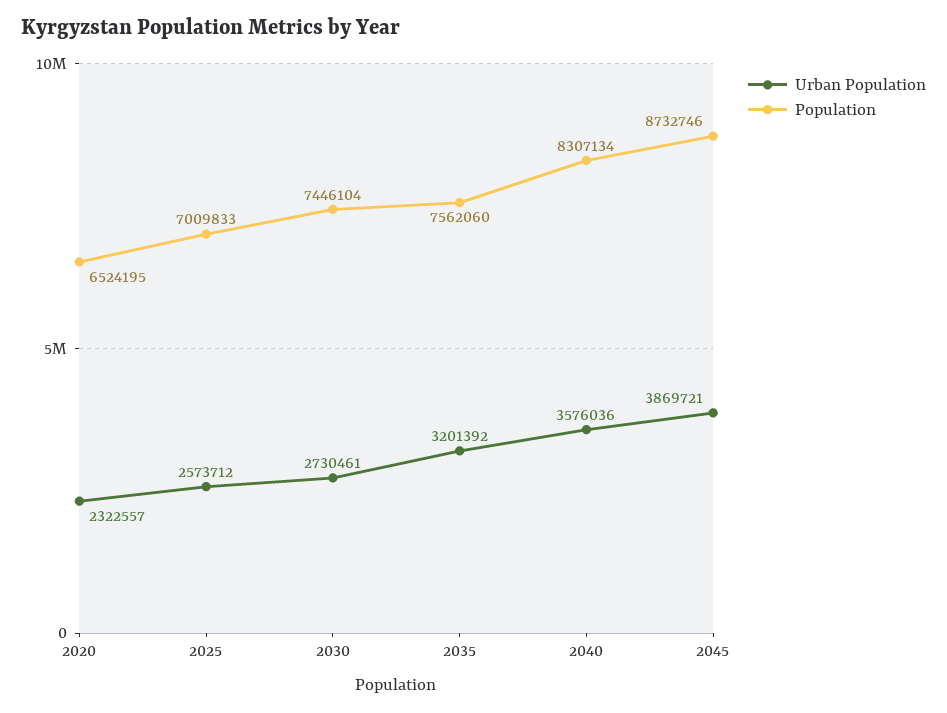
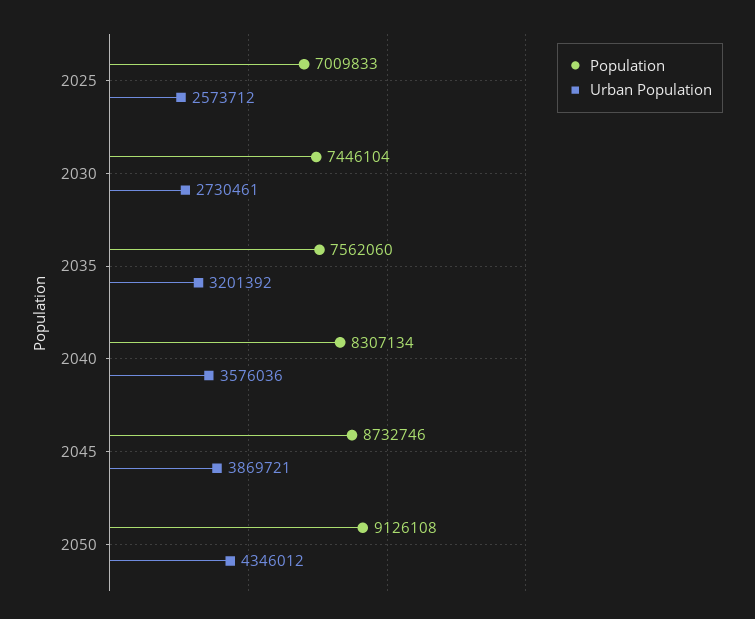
Urban Population, 2020: 2322557 -> none
Population, 2020: 6524195 -> none
Population, 2050: none -> 9126108
Urban Population, 2050: none -> 4346012

